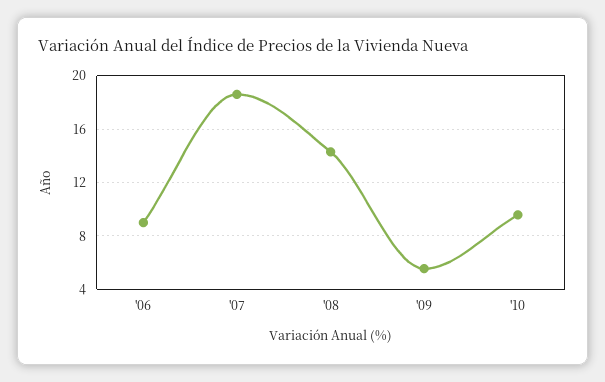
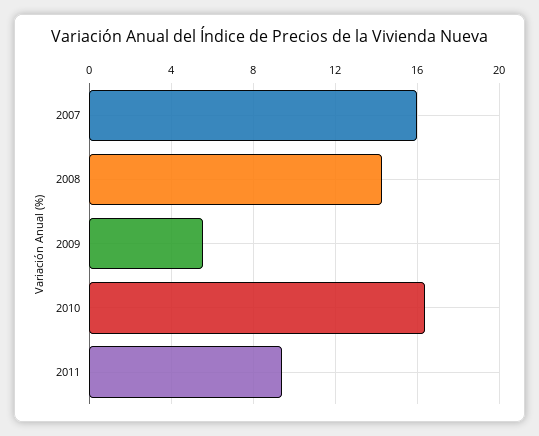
'06: 9 -> none
'07: 18.5 -> 16
'10: 9.5 -> 16.5
2011: none -> 9.5

